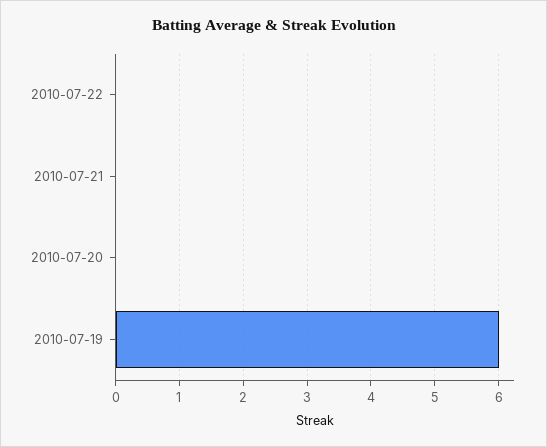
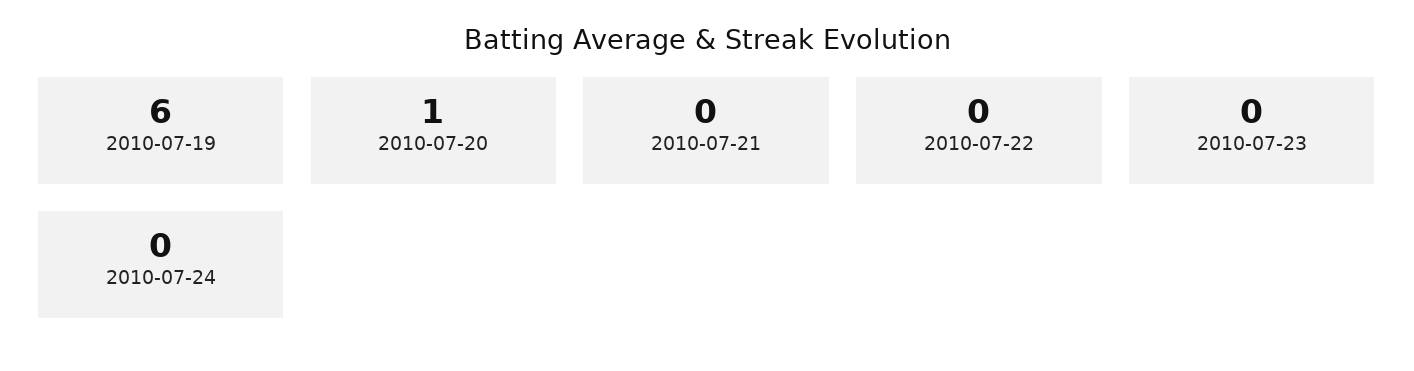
2010-07-20: 0 -> 1
2010-07-23: none -> 0
2010-07-24: none -> 0

